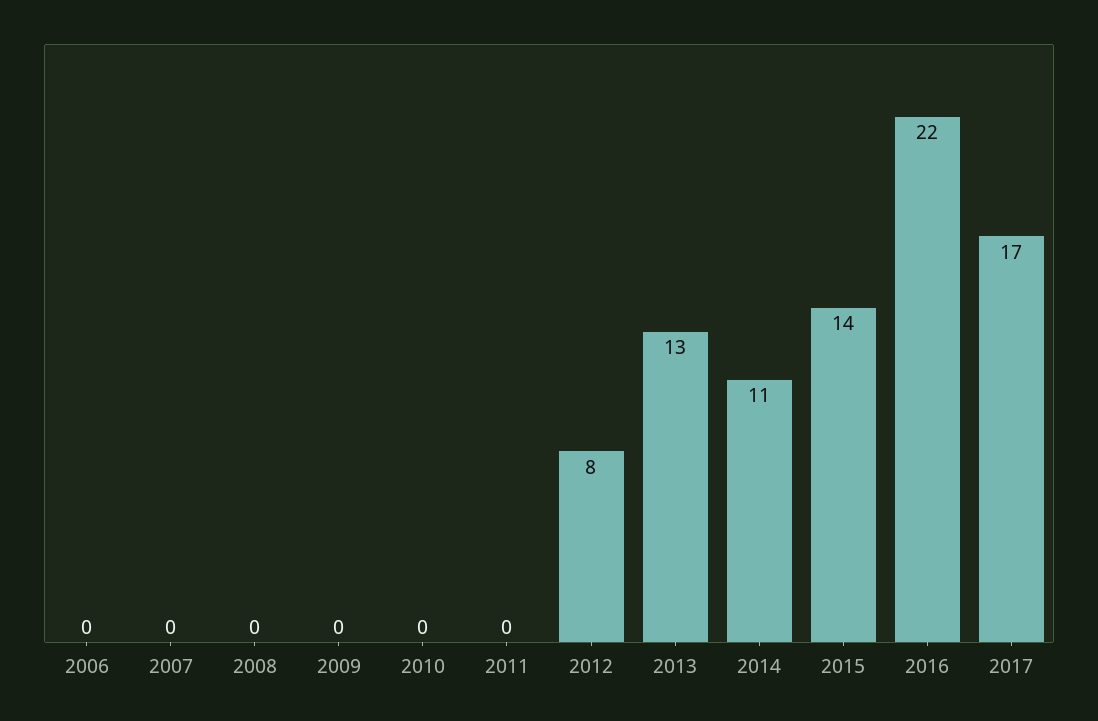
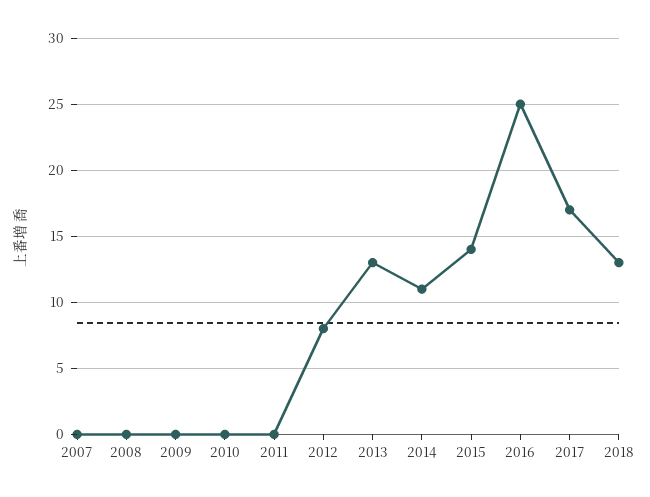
2006: 0 -> none
2016: 22 -> 25
2018: none -> 13

